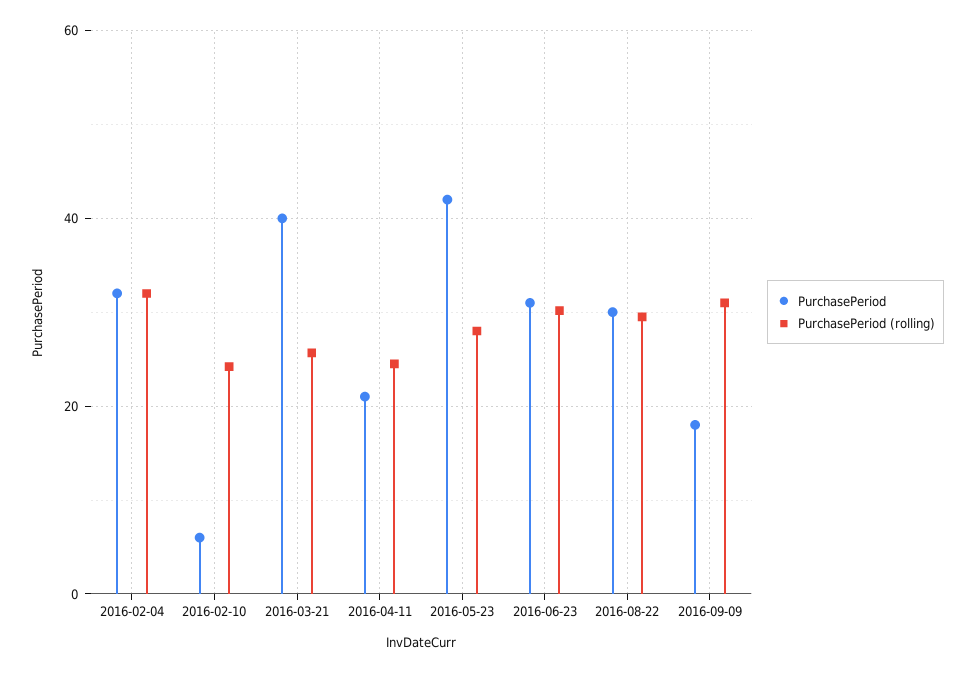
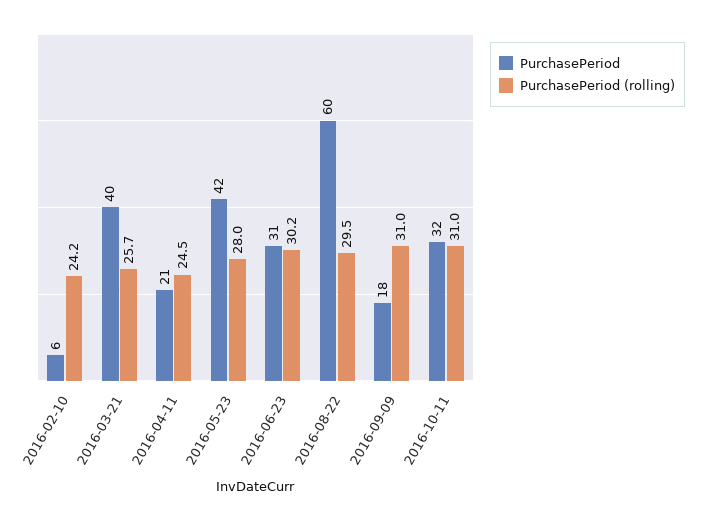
PurchasePeriod, 2016-02-04: 32 -> none
PurchasePeriod (rolling), 2016-02-04: 32 -> none
PurchasePeriod, 2016-08-22: 30 -> 60
PurchasePeriod, 2016-10-11: none -> 32
PurchasePeriod (rolling), 2016-10-11: none -> 31

